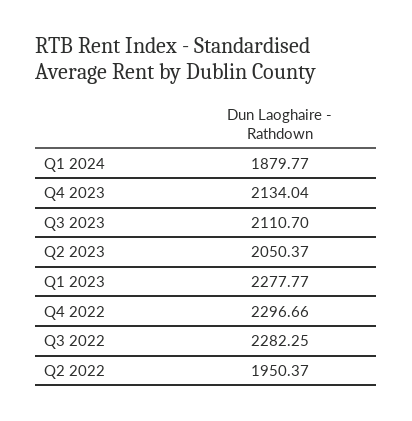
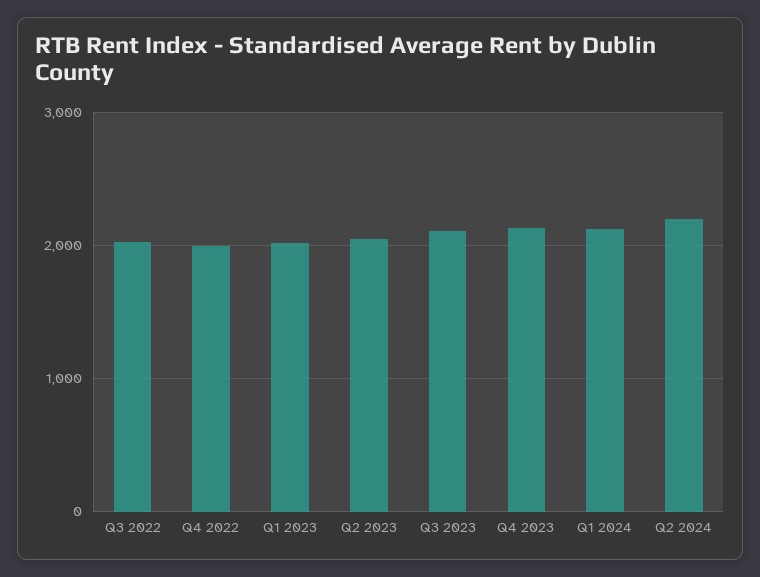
Q1 2024: 1879.77 -> 2100
Q1 2023: 2277.77 -> 2000
Q4 2022: 2296.66 -> 2000
Q3 2022: 2282.25 -> 2000
Q2 2022: 1950.37 -> none
Q2 2024: none -> 2200

